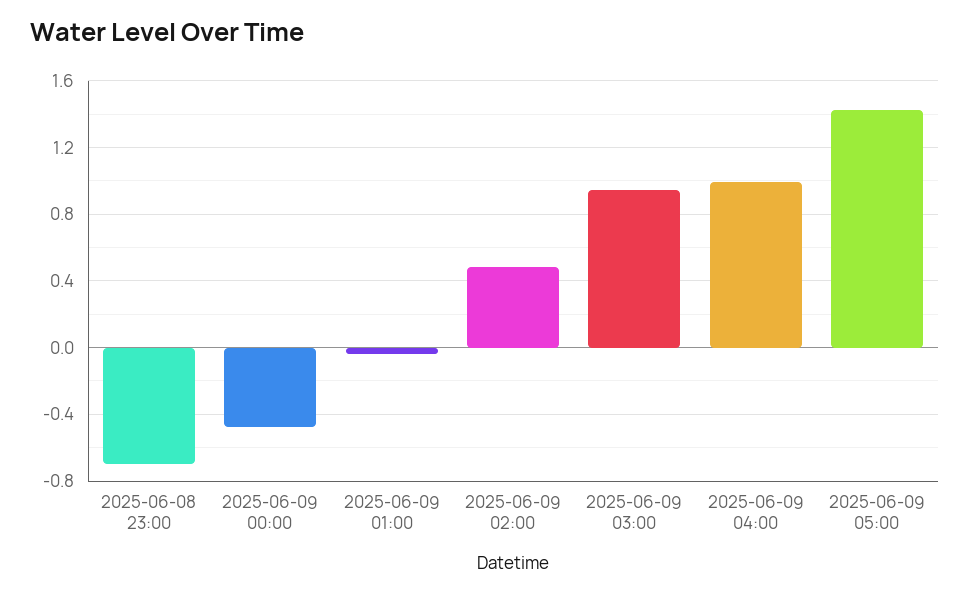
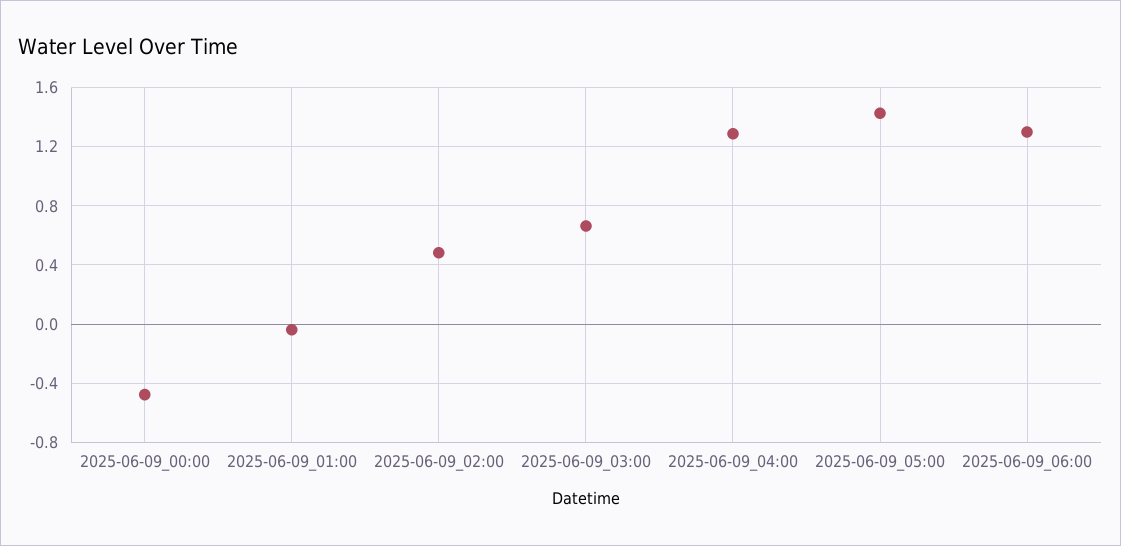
2025-06-08 23:00: -0.7 -> none
2025-06-09 03:00: 0.95 -> 0.65
2025-06-09 04:00: 1 -> 1.3
2025-06-09_06:00: none -> 1.3

